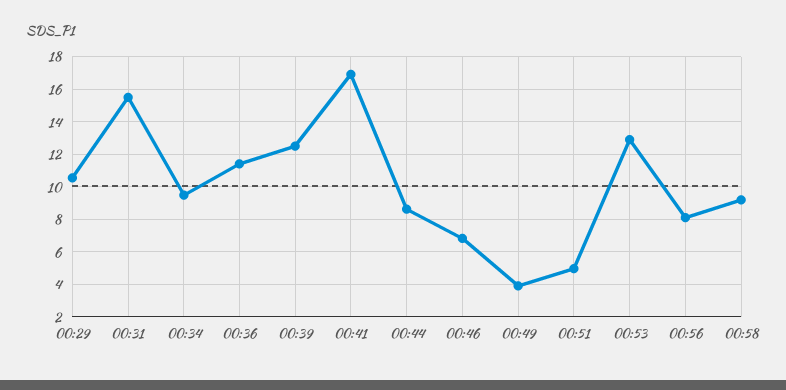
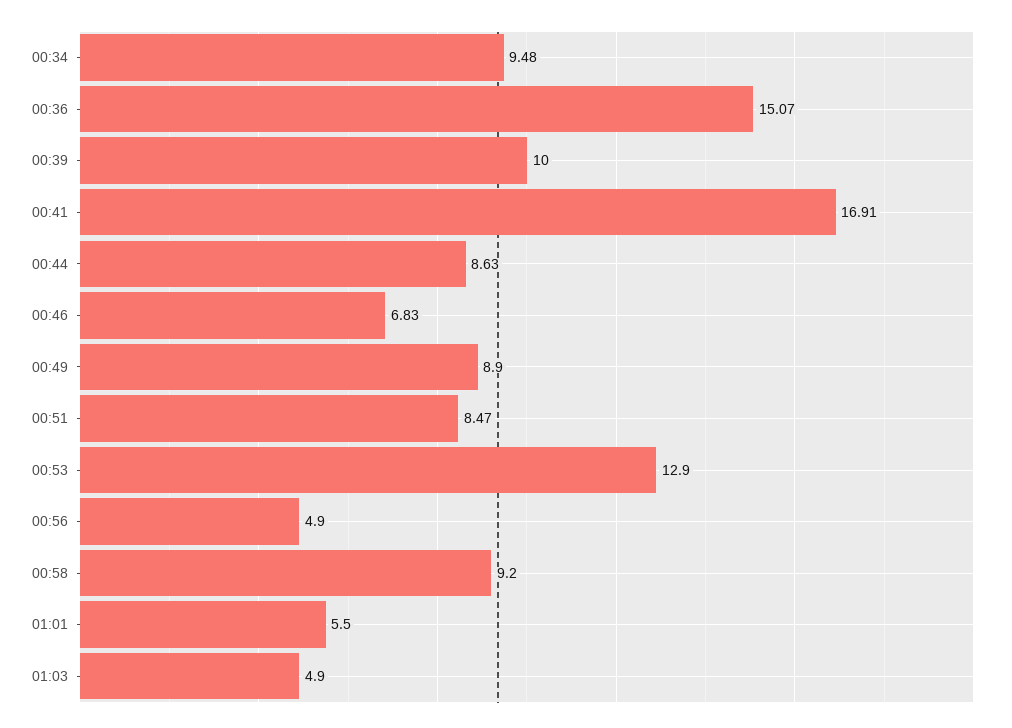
00:29: 10.5 -> none
00:31: 15.5 -> none
00:36: 11.5 -> 15.07
00:39: 12.5 -> 10
00:49: 4 -> 8.9
00:51: 5 -> 8.47
00:56: 8 -> 4.9
01:01: none -> 5.5
01:03: none -> 4.9

